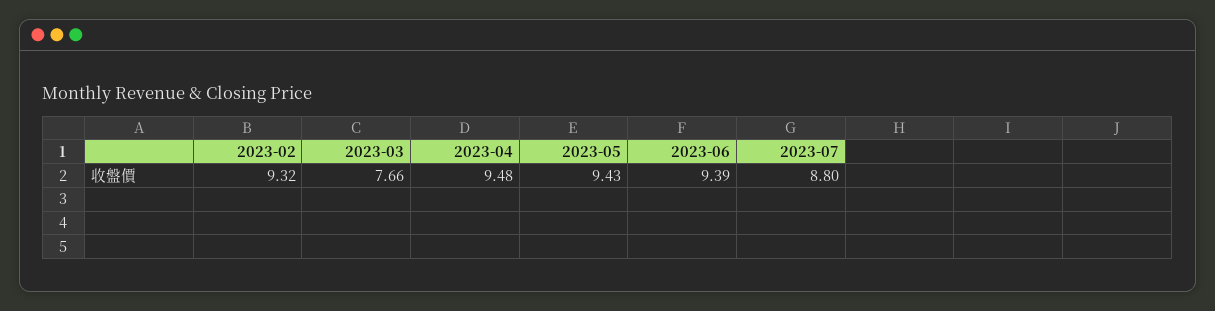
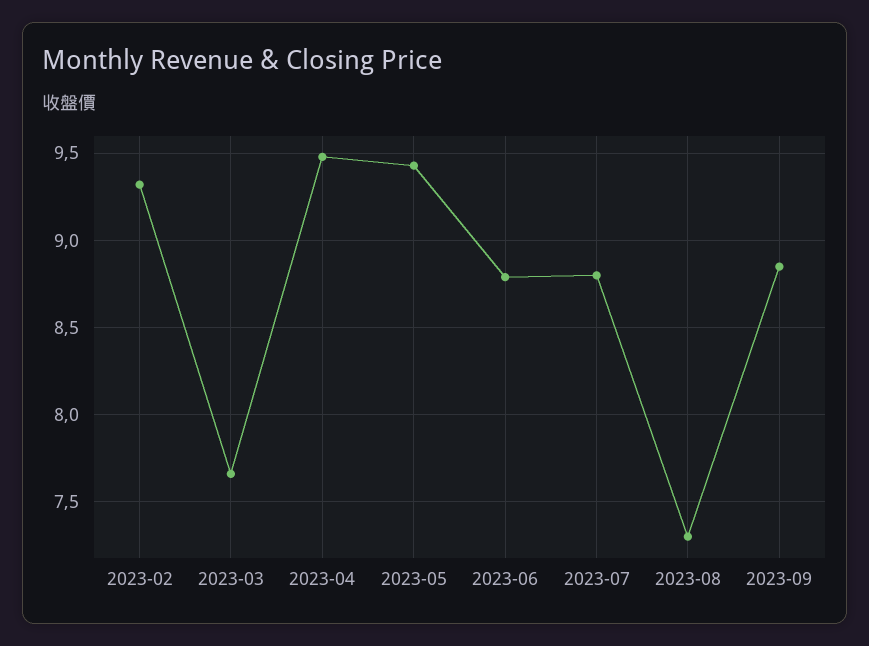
2023-06: 9.39 -> 8.8
2023-08: none -> 7.3
2023-09: none -> 8.85

